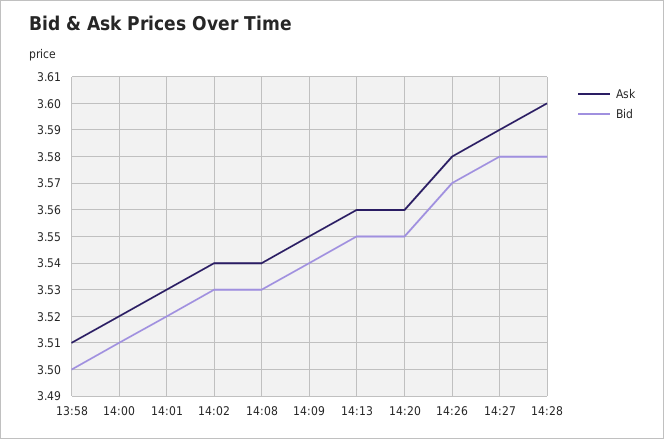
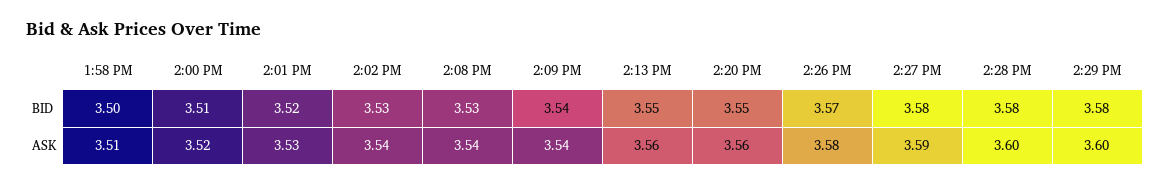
Ask, 14:09: 3.55 -> 3.54
Bid, 2:29 PM: none -> 3.58
Ask, 2:29 PM: none -> 3.6

